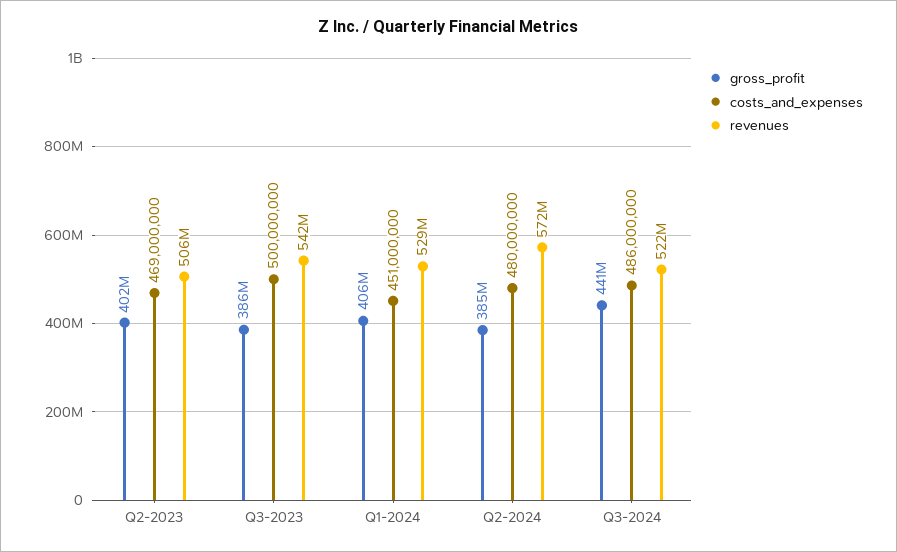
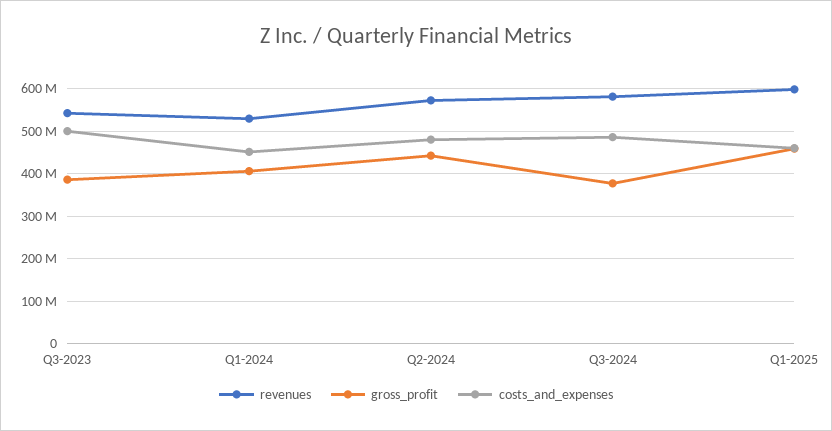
gross_profit, Q2-2023: 402000000 -> none
costs_and_expenses, Q2-2023: 469000000 -> none
revenues, Q2-2023: 506000000 -> none
gross_profit, Q2-2024: 385000000 -> 440000000
gross_profit, Q3-2024: 441000000 -> 380000000
revenues, Q3-2024: 522000000 -> 580000000
revenues, Q1-2025: none -> 600000000
gross_profit, Q1-2025: none -> 460000000
costs_and_expenses, Q1-2025: none -> 460000000

